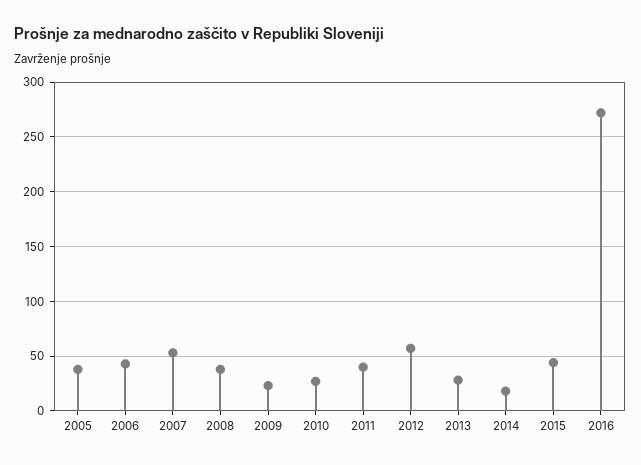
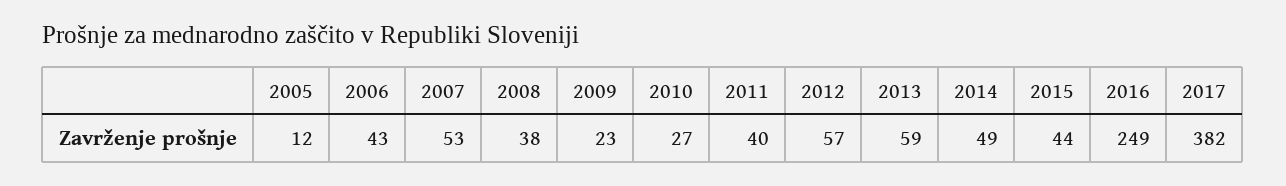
2005: 40 -> 12
2013: 30 -> 59
2014: 20 -> 49
2016: 270 -> 249
2017: none -> 382

